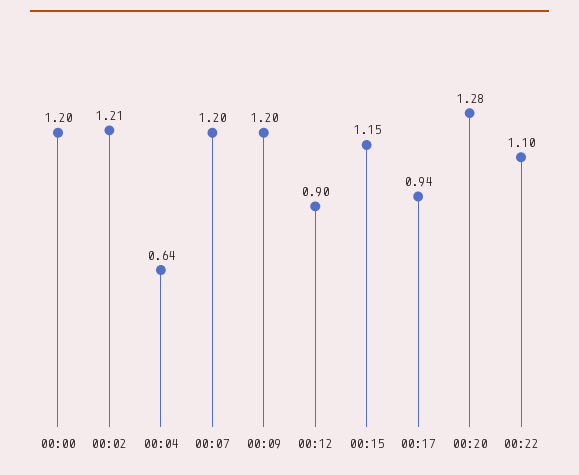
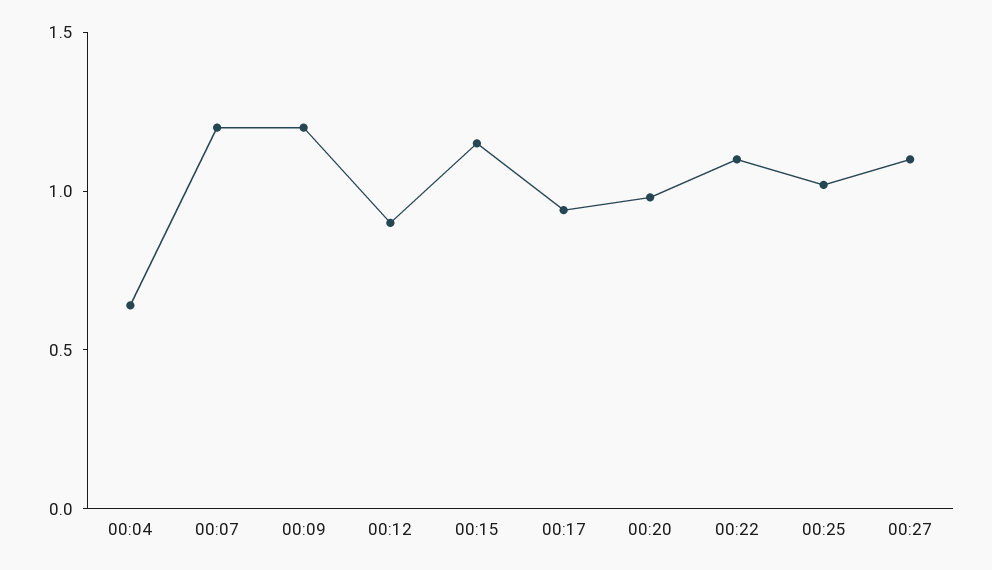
00:00: 1.2 -> none
00:02: 1.21 -> none
00:20: 1.28 -> 1
00:25: none -> 1
00:27: none -> 1.1

